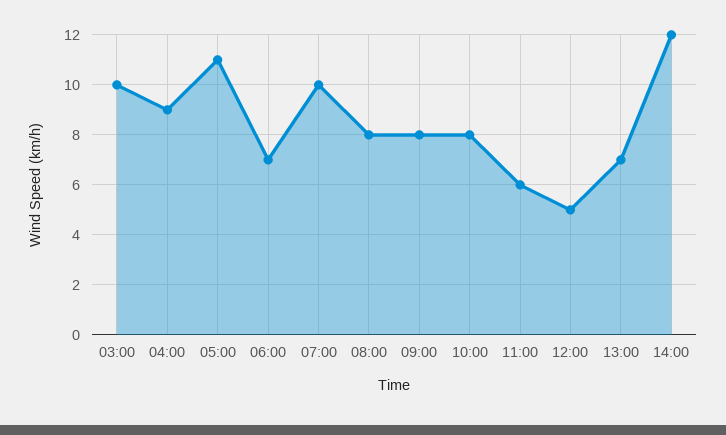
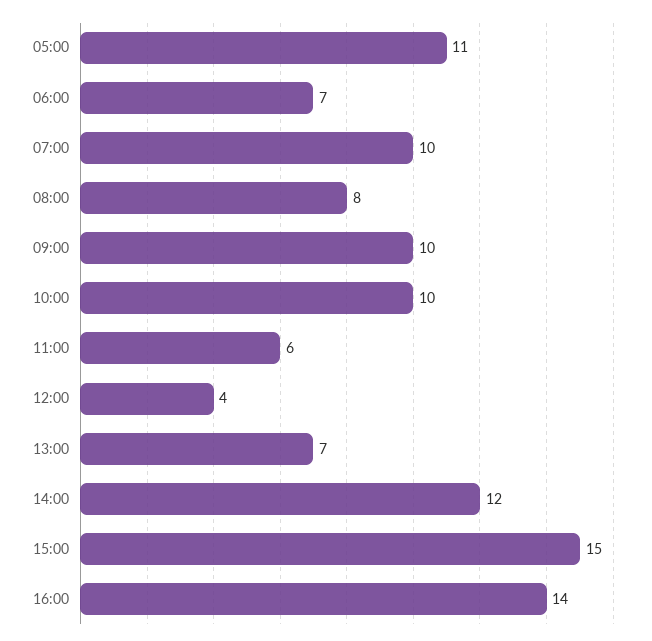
03:00: 10 -> none
04:00: 9 -> none
09:00: 8 -> 10
10:00: 8 -> 10
12:00: 5 -> 4
15:00: none -> 15
16:00: none -> 14

